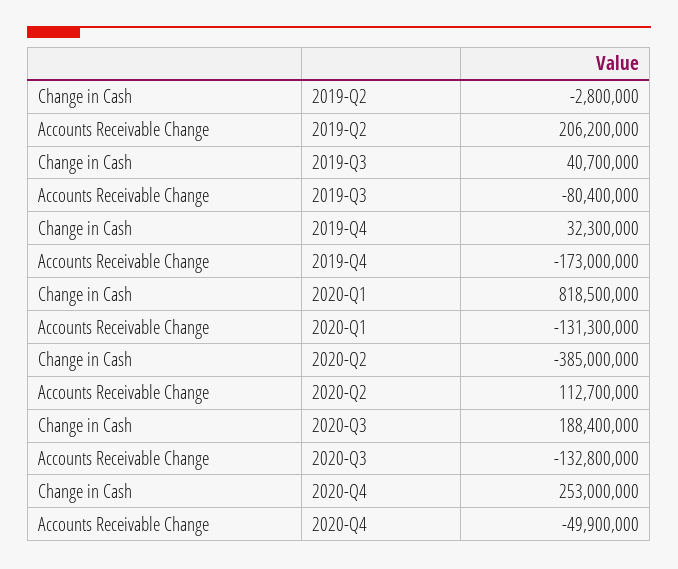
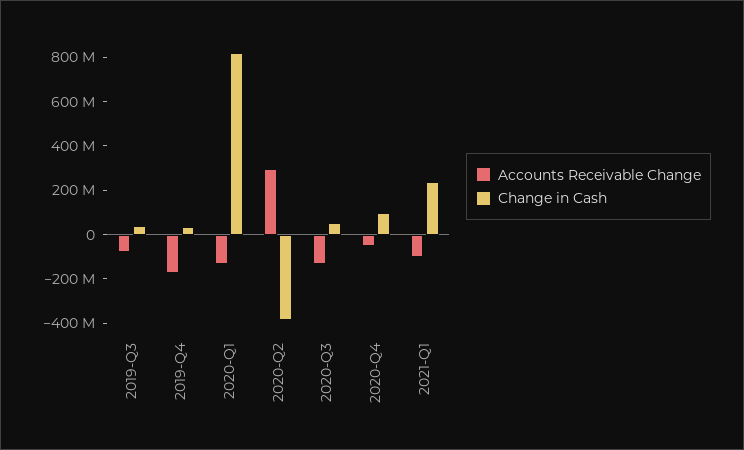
Change in Cash, 2019-Q2: -2800000 -> none
Accounts Receivable Change, 2019-Q2: 206200000 -> none
Accounts Receivable Change, 2020-Q2: 112700000 -> 300000000
Change in Cash, 2020-Q3: 188400000 -> 50000000
Change in Cash, 2020-Q4: 253000000 -> 100000000
Accounts Receivable Change, 2021-Q1: none -> -100000000
Change in Cash, 2021-Q1: none -> 250000000

